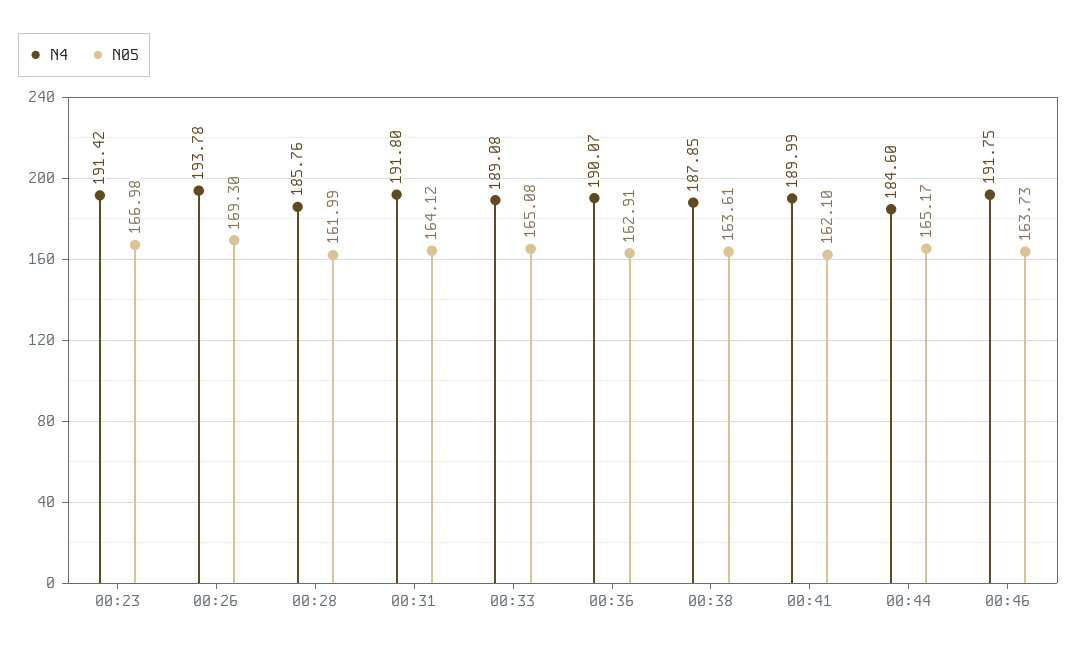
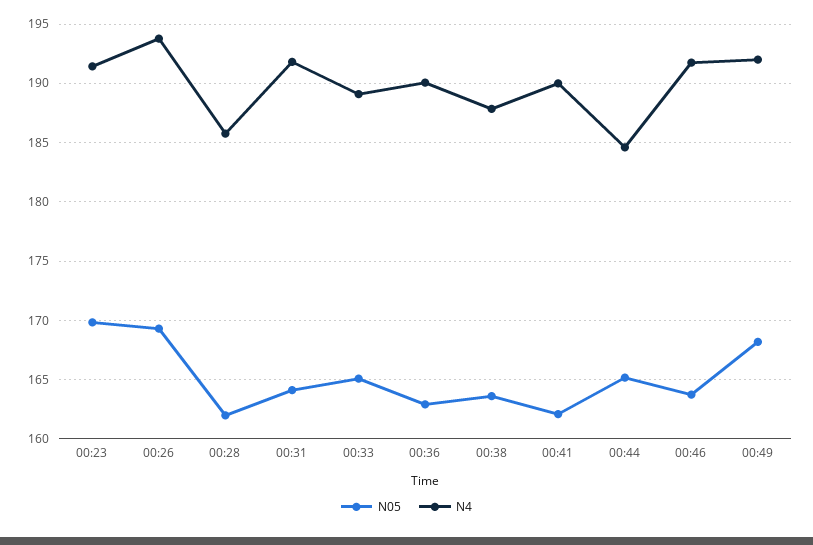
N05, 00:23: 166.98 -> 170
N05, 00:49: none -> 168
N4, 00:49: none -> 192

